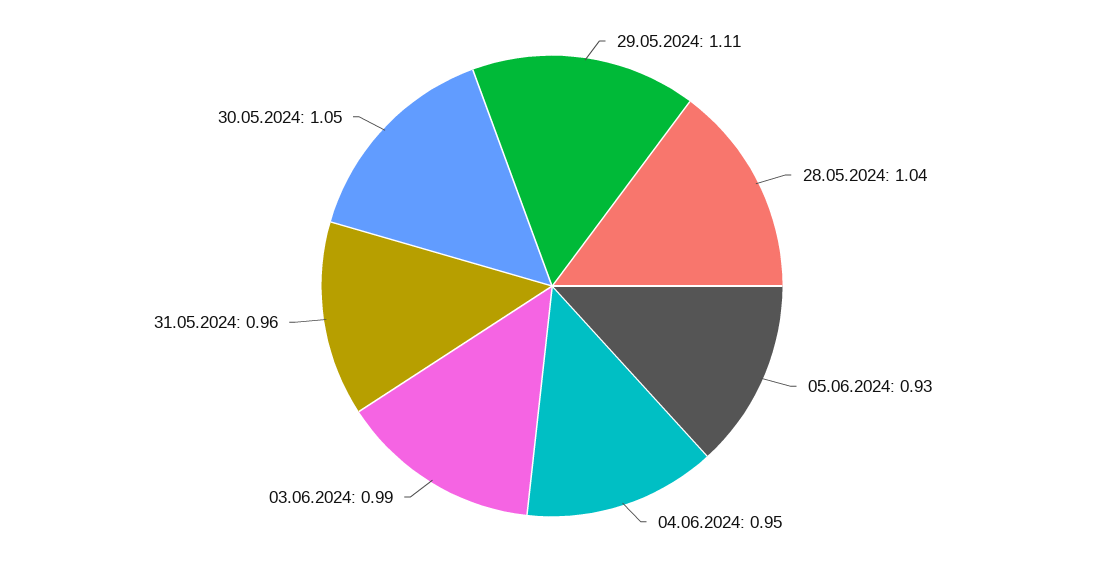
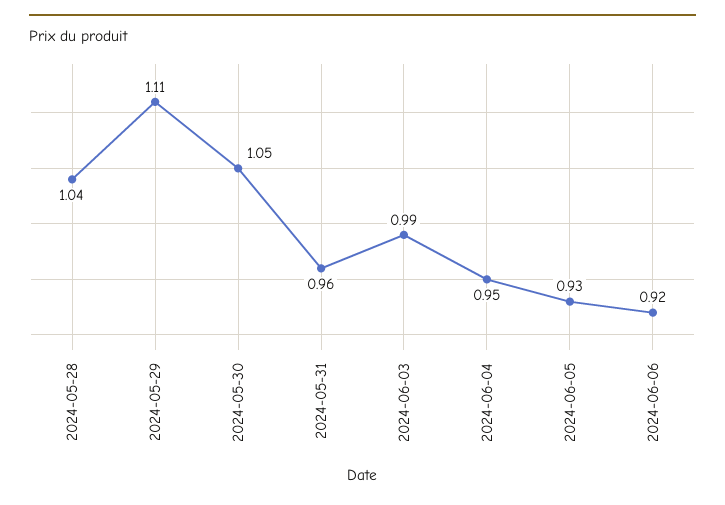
2024-06-06: none -> 0.92

